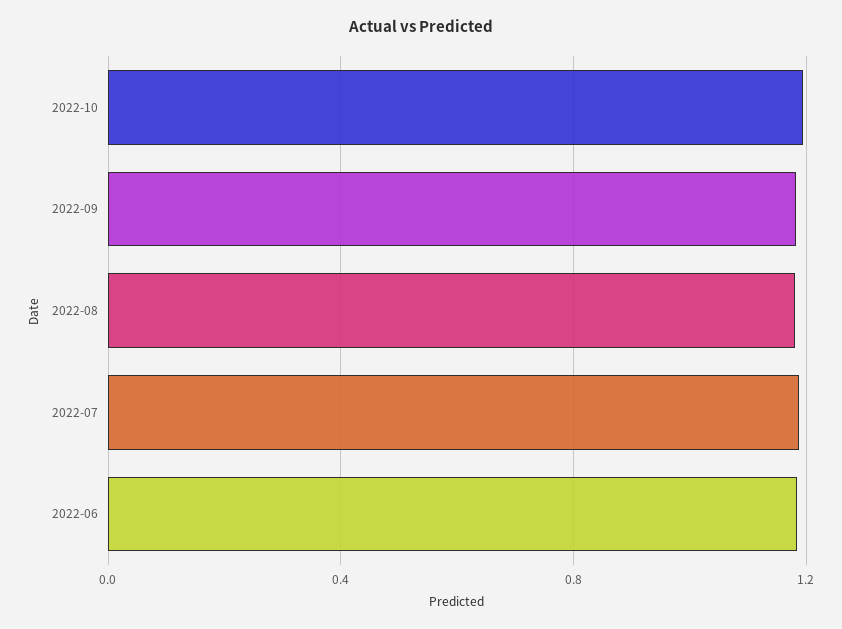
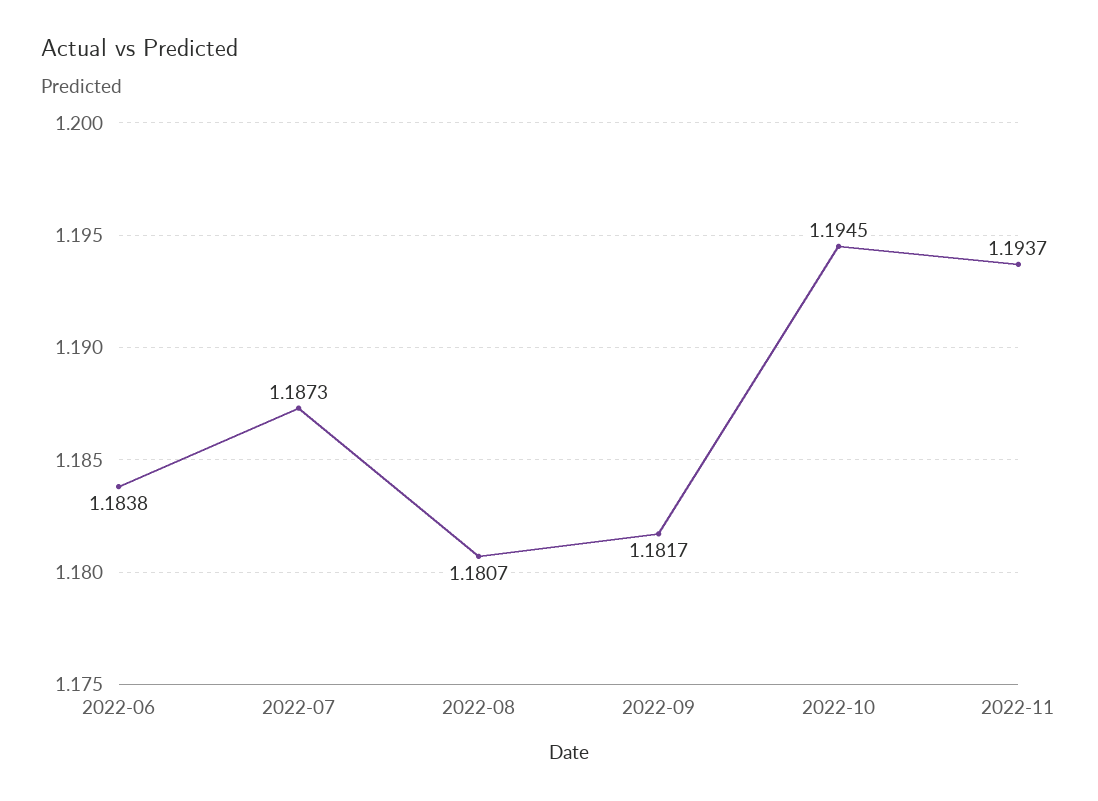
2022-11: none -> 1.1937

